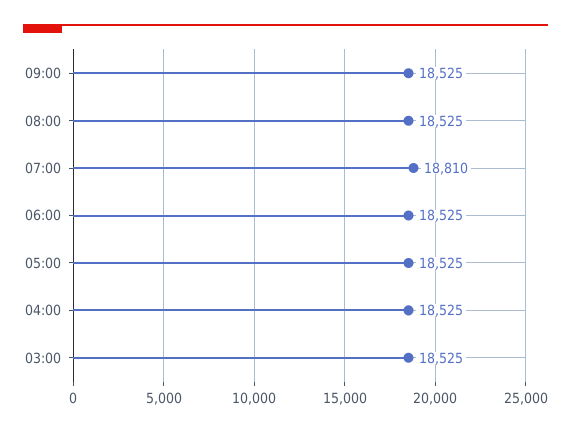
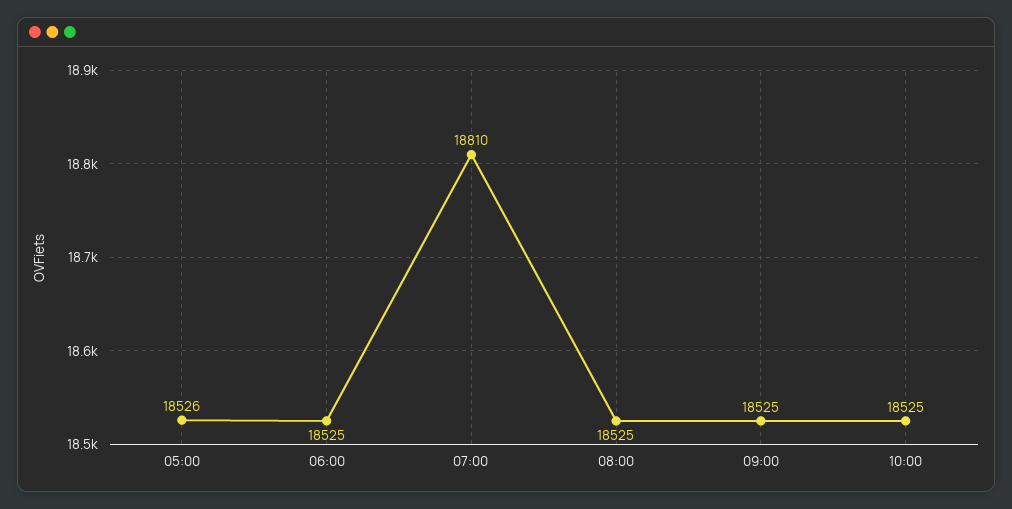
05:00: 18525 -> 18526
04:00: 18525 -> none
03:00: 18525 -> none
10:00: none -> 18525

